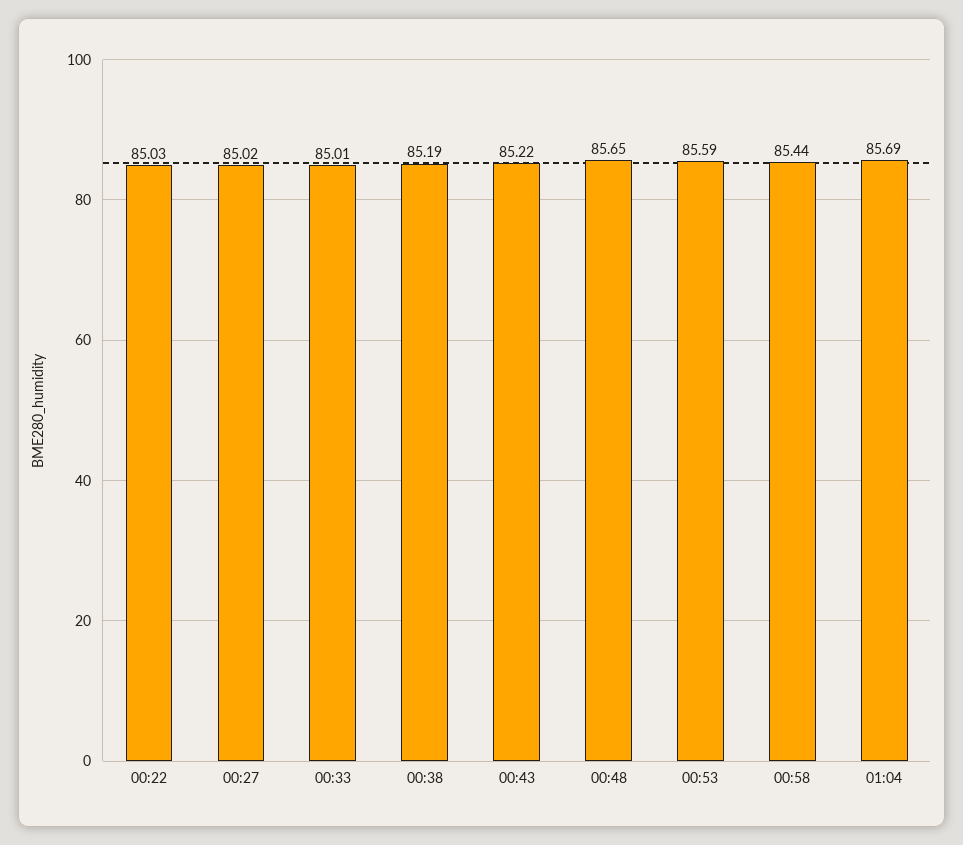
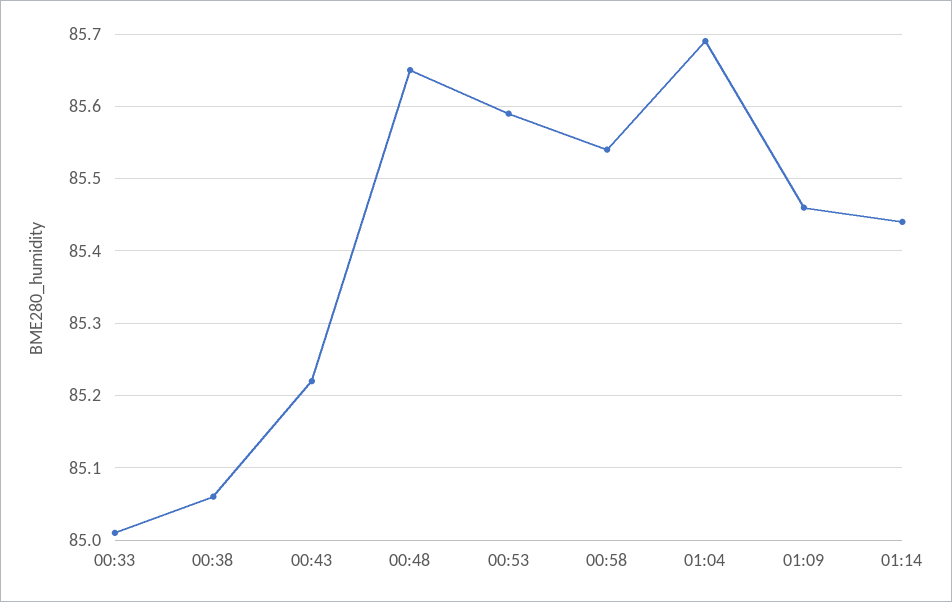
00:22: 85.03 -> none
00:27: 85.02 -> none
00:38: 85.19 -> 85.06
00:58: 85.44 -> 85.54
01:09: none -> 85.46
01:14: none -> 85.44

